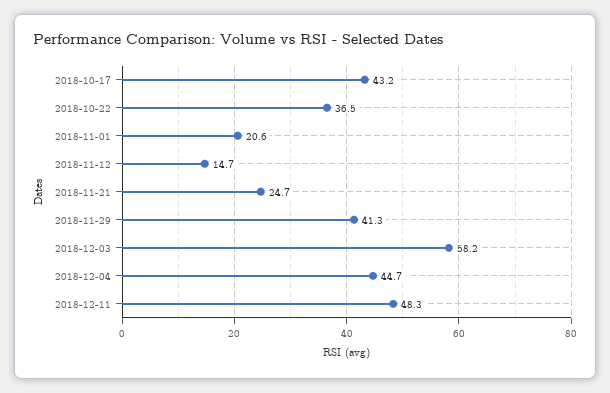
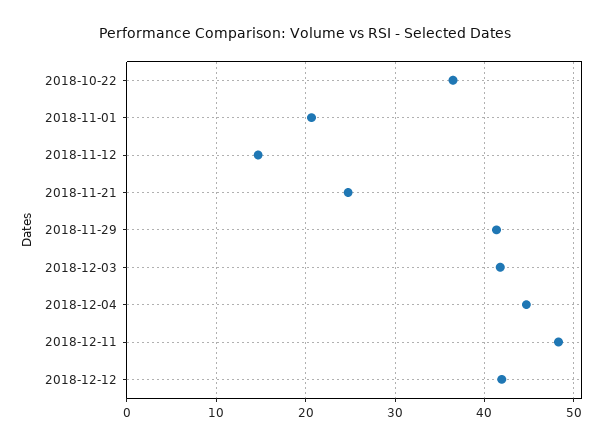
2018-10-17: 43.2 -> none
2018-12-03: 58.2 -> 42
2018-12-12: none -> 42

